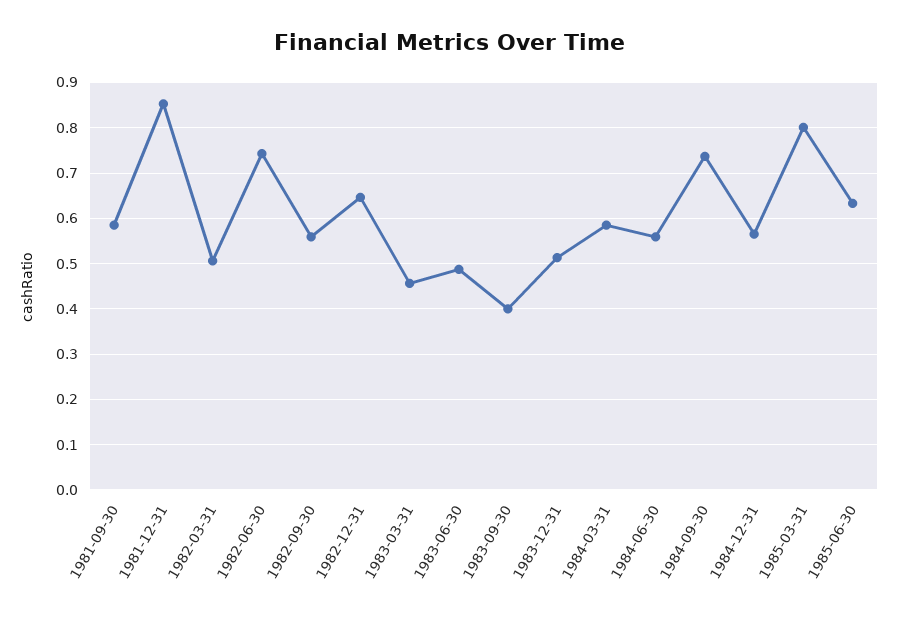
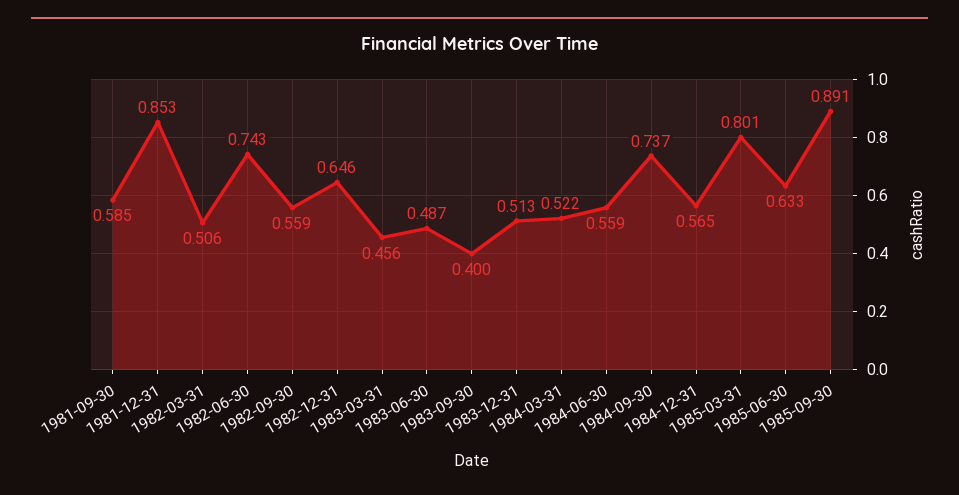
1984-03-31: 0.58 -> 0.522
1985-09-30: none -> 0.891

